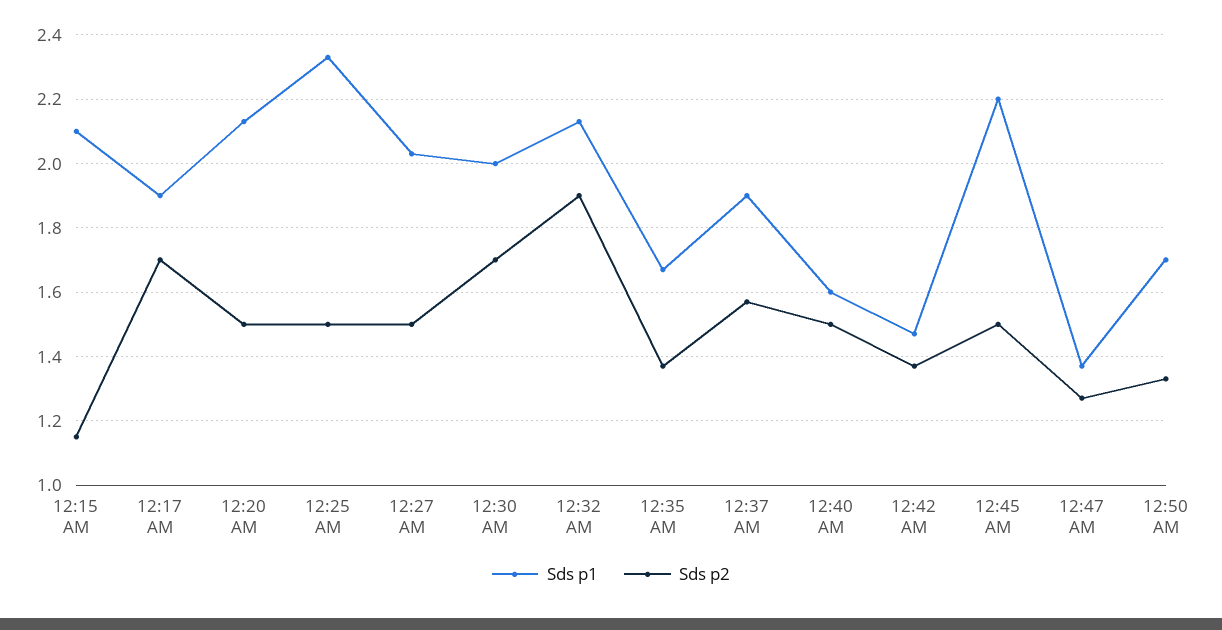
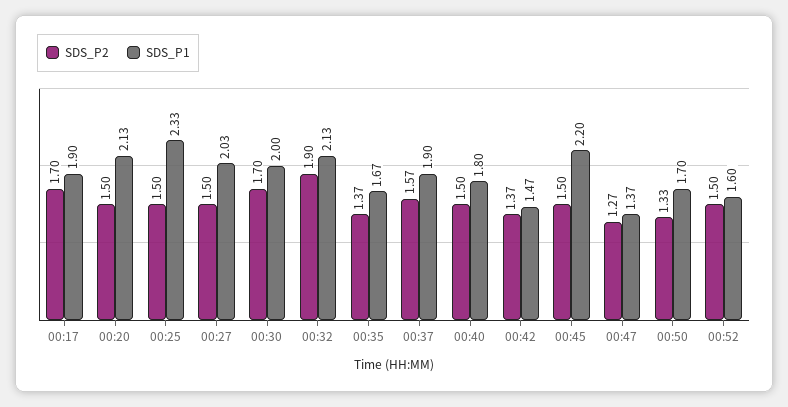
Sds p1, 12:15 AM: 2.1 -> none
Sds p2, 12:15 AM: 1.15 -> none
Sds p1, 12:40 AM: 1.6 -> 1.8
Sds p2, 00:52: none -> 1.5
Sds p1, 00:52: none -> 1.6

